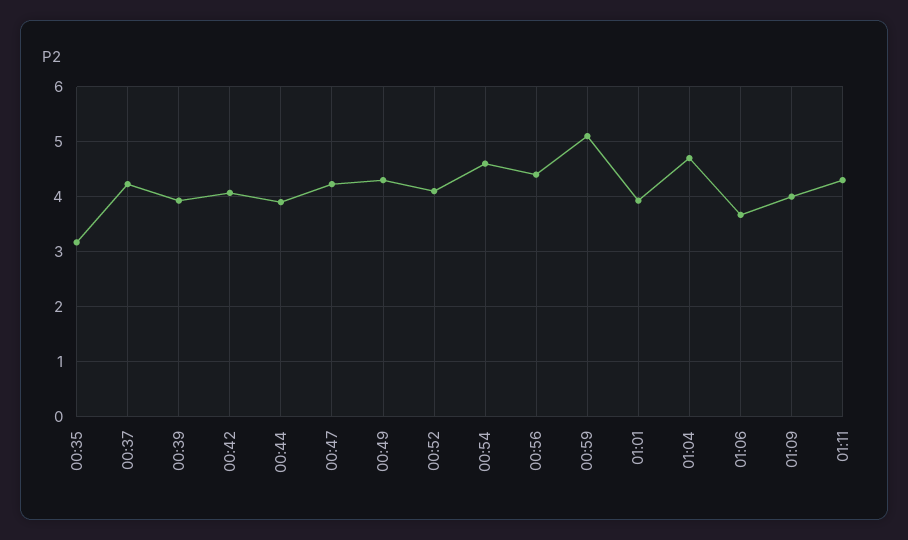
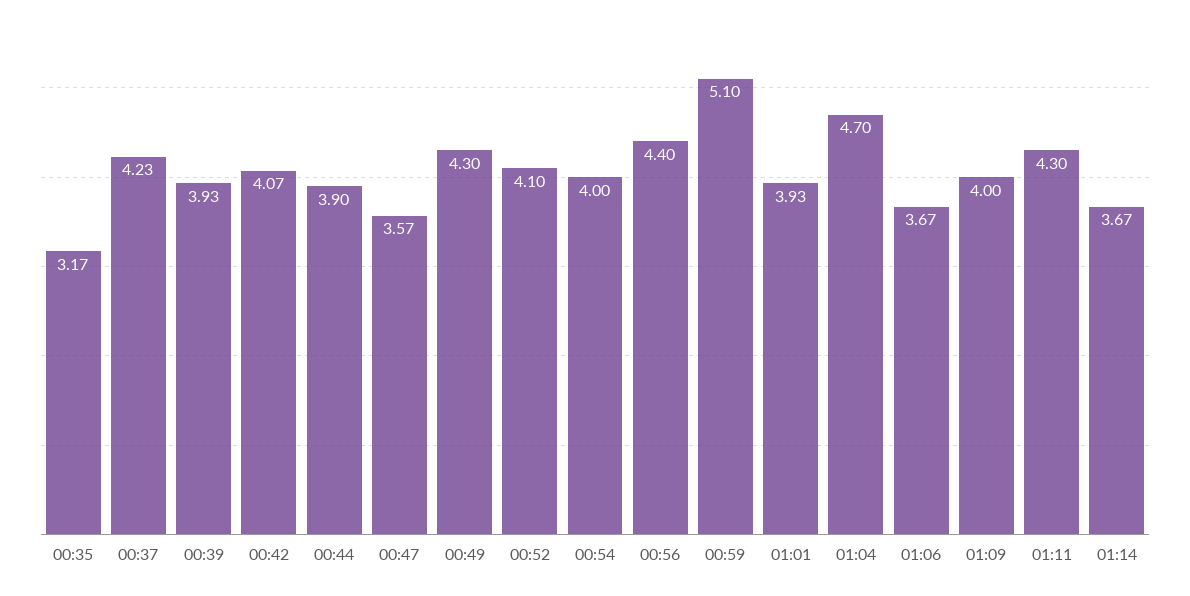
00:47: 4.2 -> 3.57
00:54: 4.6 -> 4
01:14: none -> 3.67

